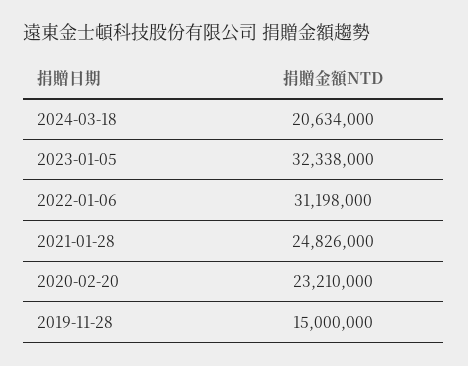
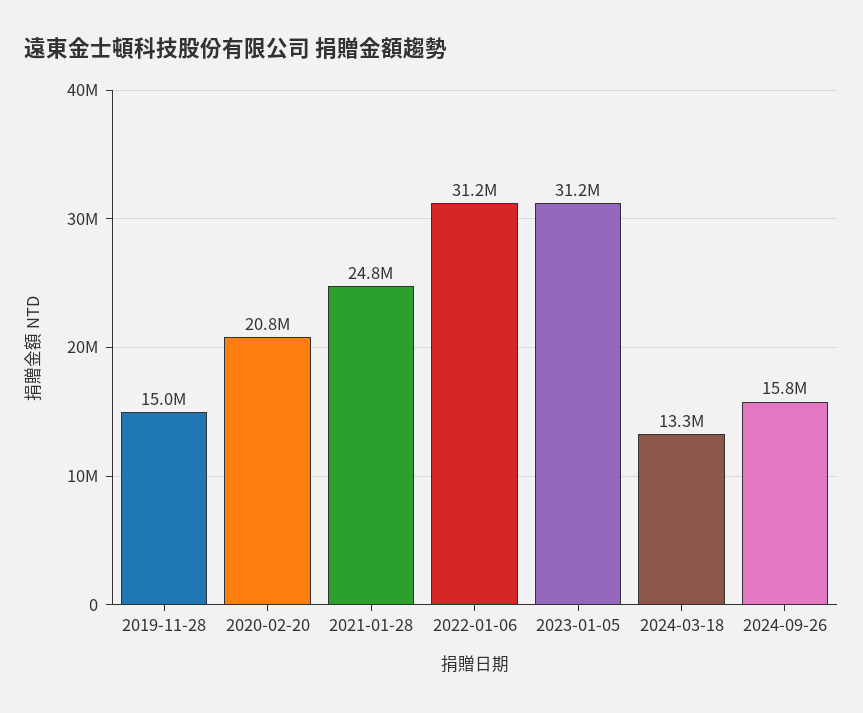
2024-03-18: 20634000 -> 13300000
2023-01-05: 32338000 -> 31200000
2020-02-20: 23210000 -> 20800000
2024-09-26: none -> 15800000

